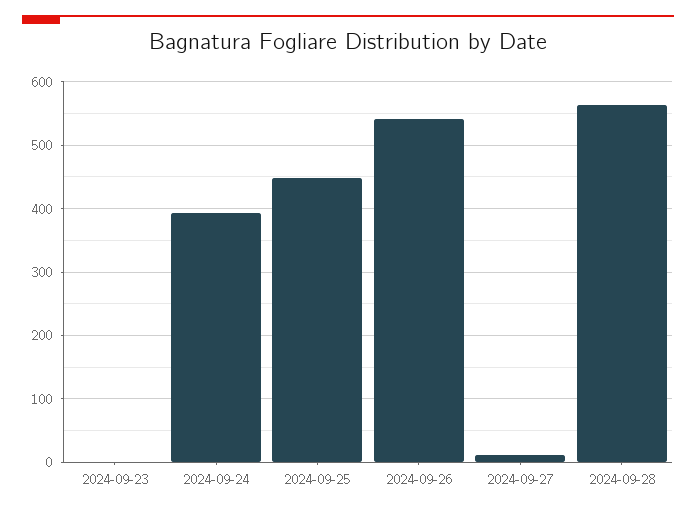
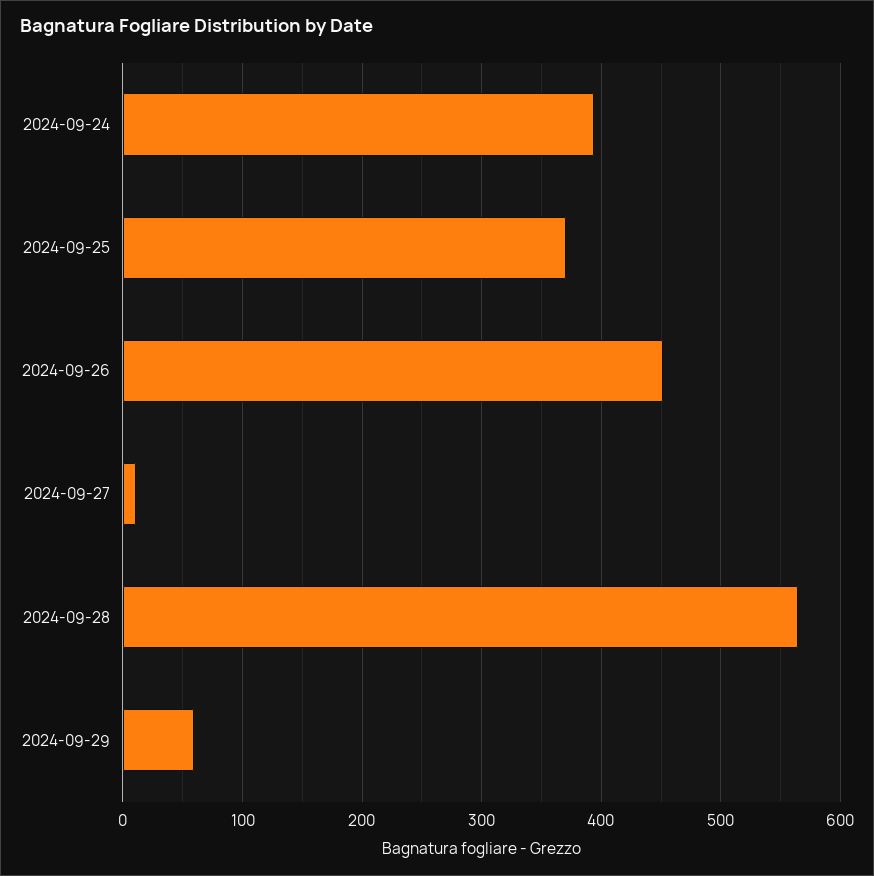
2024-09-23: 0 -> none
2024-09-25: 450 -> 370
2024-09-26: 540 -> 450
2024-09-29: none -> 60

